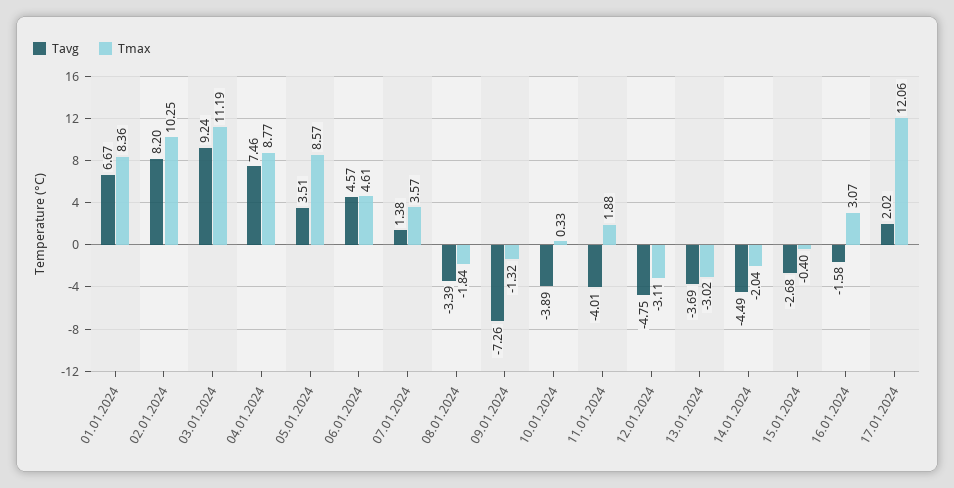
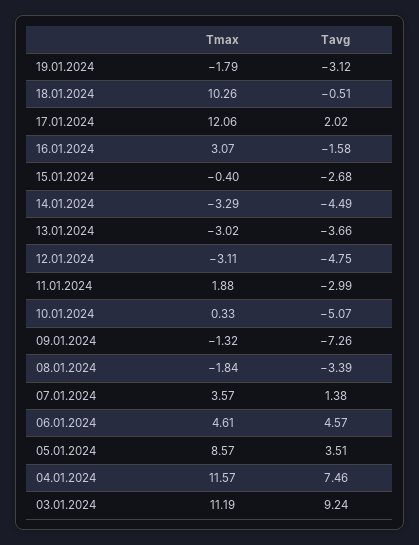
Tavg, 01.01.2024: 6.67 -> none
Tmax, 01.01.2024: 8.36 -> none
Tavg, 02.01.2024: 8.2 -> none
Tmax, 02.01.2024: 10.25 -> none
Tmax, 04.01.2024: 8.77 -> 11.57
Tavg, 10.01.2024: -3.89 -> -5.07
Tavg, 11.01.2024: -4.01 -> -2.99
Tavg, 13.01.2024: -3.69 -> -3.66
Tmax, 14.01.2024: -2.04 -> -3.29
Tmax, 19.01.2024: none -> -1.79
Tavg, 19.01.2024: none -> -3.12
Tmax, 18.01.2024: none -> 10.26
Tavg, 18.01.2024: none -> -0.51

